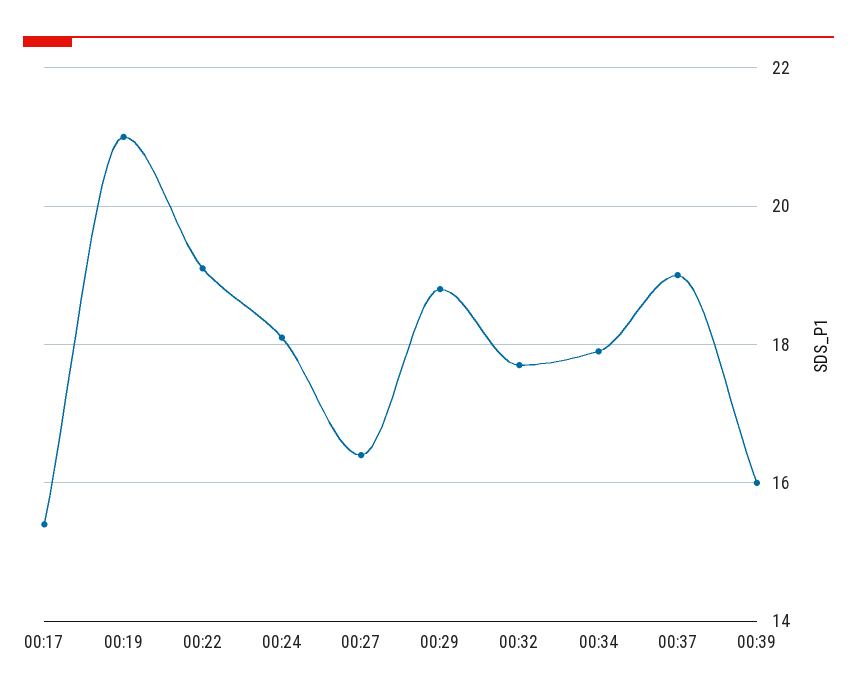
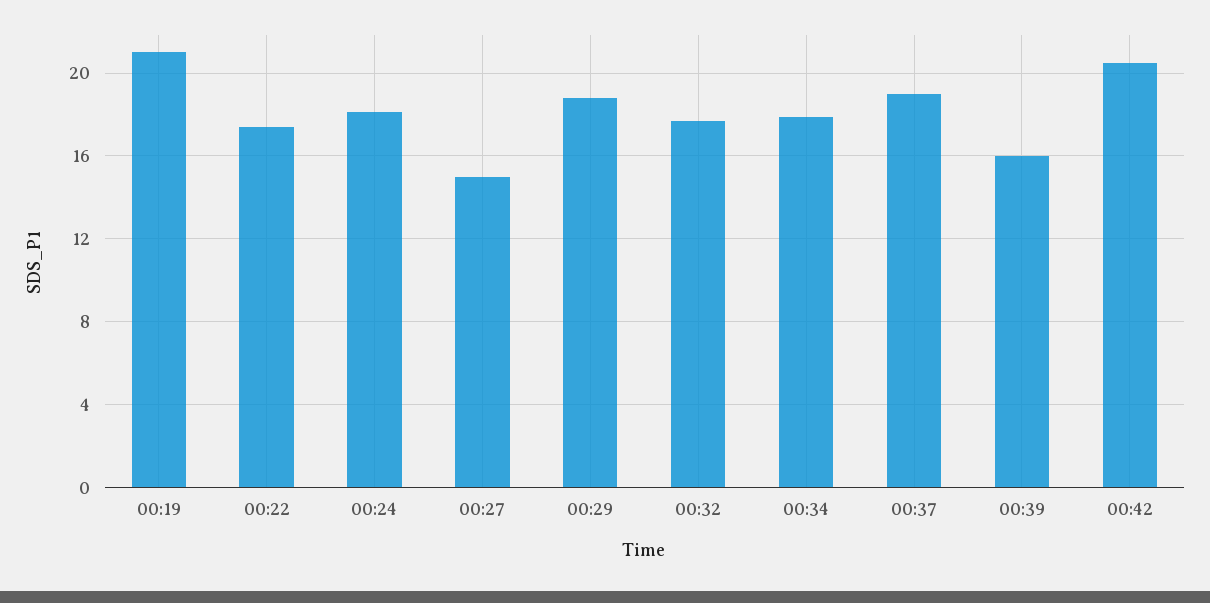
00:17: 15.5 -> none
00:22: 19 -> 17.5
00:27: 16.5 -> 15
00:42: none -> 20.5

